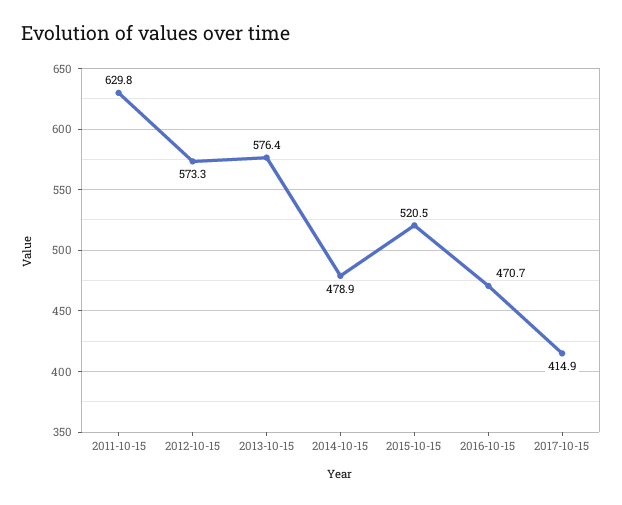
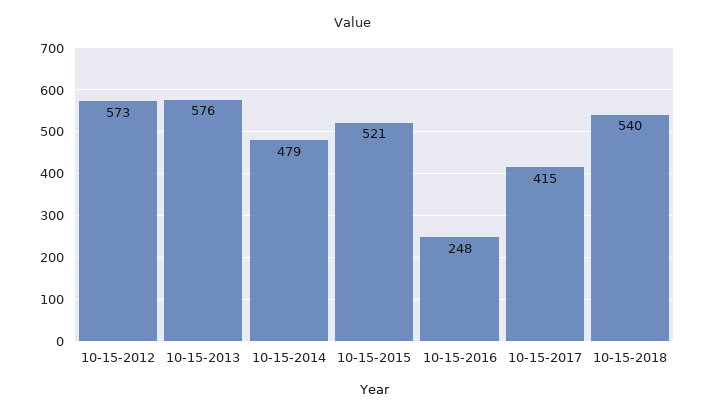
2011-10-15: 629.8 -> none
2016-10-15: 470.7 -> 248
10-15-2018: none -> 540

